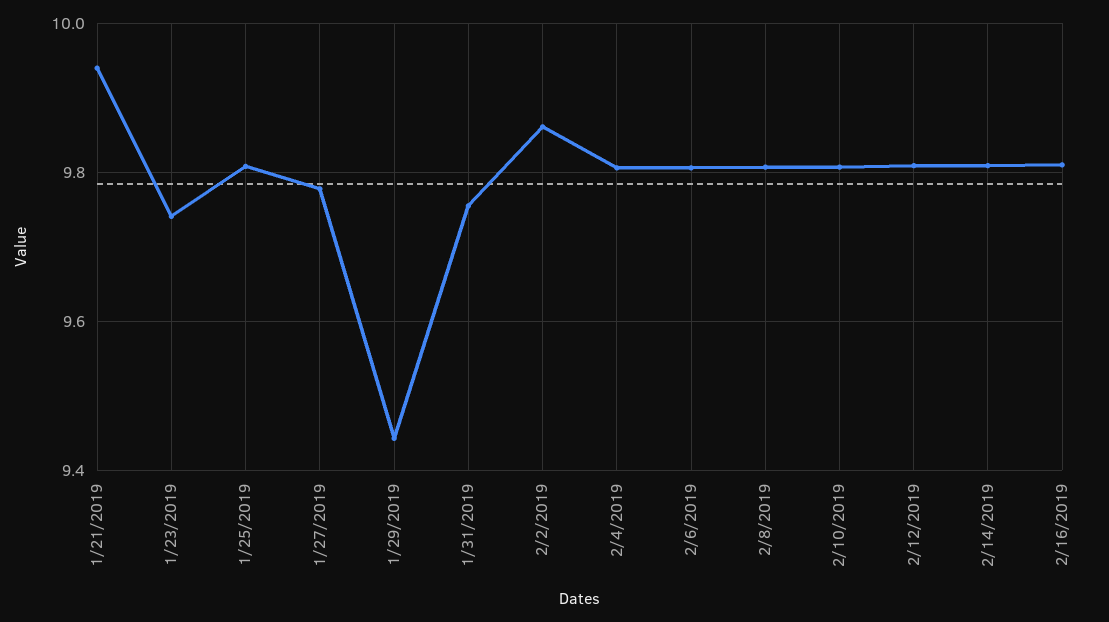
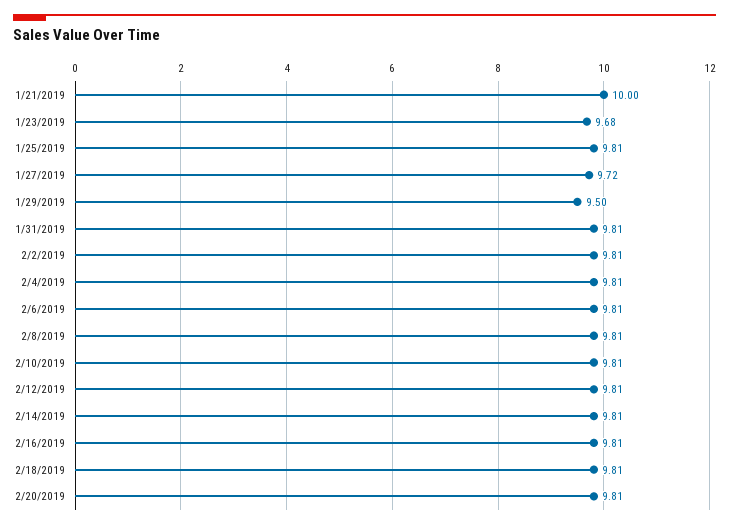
1/21/2019: 9.94 -> 10
1/23/2019: 9.74 -> 9.68
1/27/2019: 9.78 -> 9.72
1/29/2019: 9.44 -> 9.5
1/31/2019: 9.76 -> 9.81
2/2/2019: 9.86 -> 9.81
2/18/2019: none -> 9.81
2/20/2019: none -> 9.81

